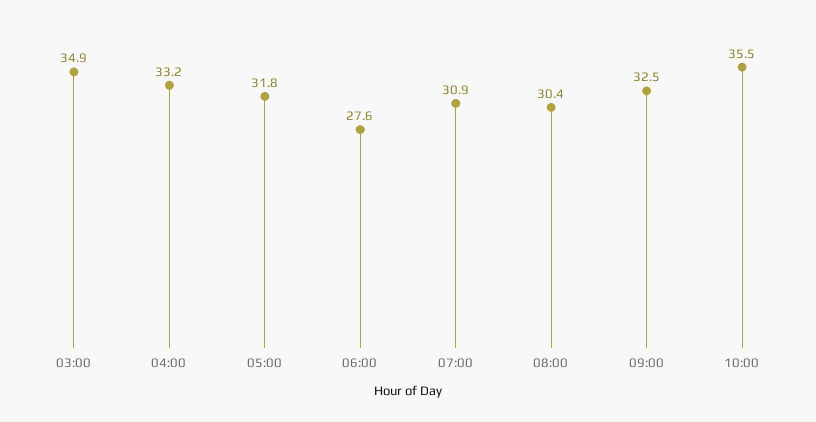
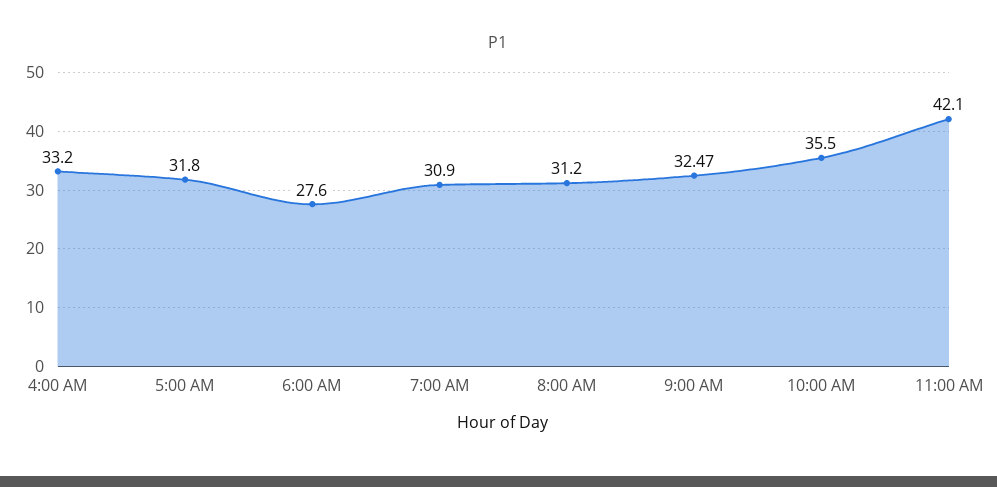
03:00: 34.9 -> none
08:00: 30.4 -> 31.2
11:00 AM: none -> 42.1

